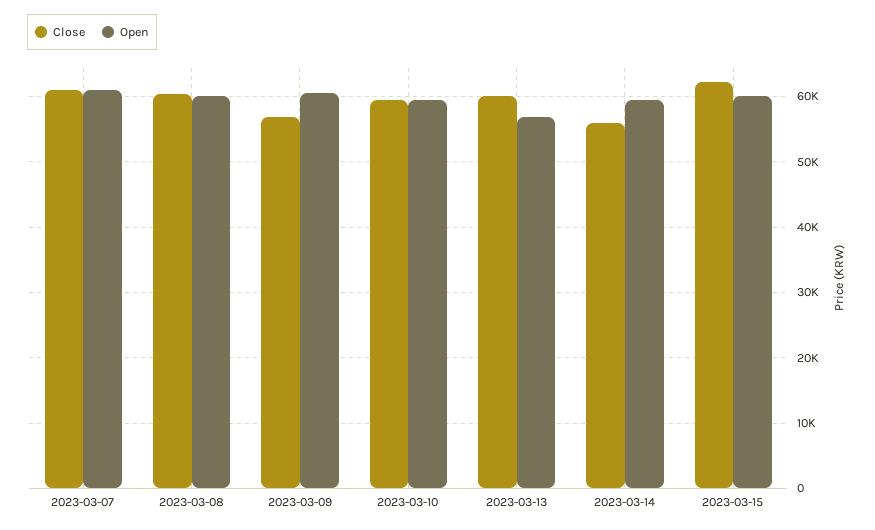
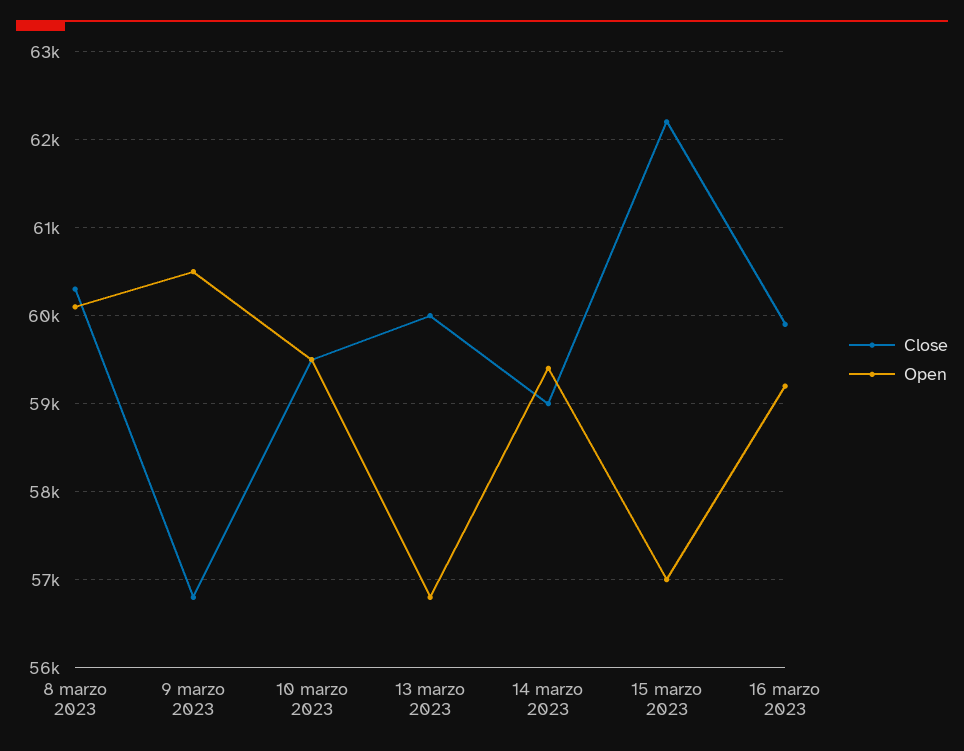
Close, 2023-03-07: 61000 -> none
Open, 2023-03-07: 61000 -> none
Close, 2023-03-14: 56000 -> 59000
Open, 2023-03-15: 60000 -> 57000
Close, 16 marzo 2023: none -> 59900
Open, 16 marzo 2023: none -> 59200

